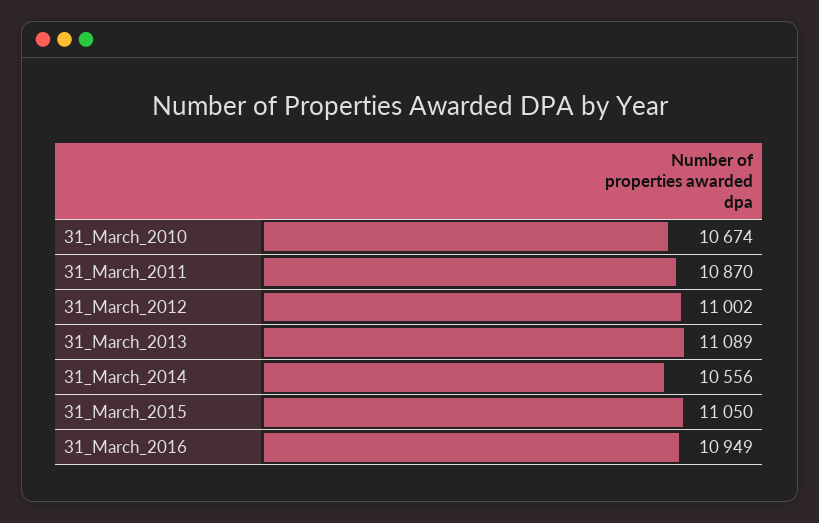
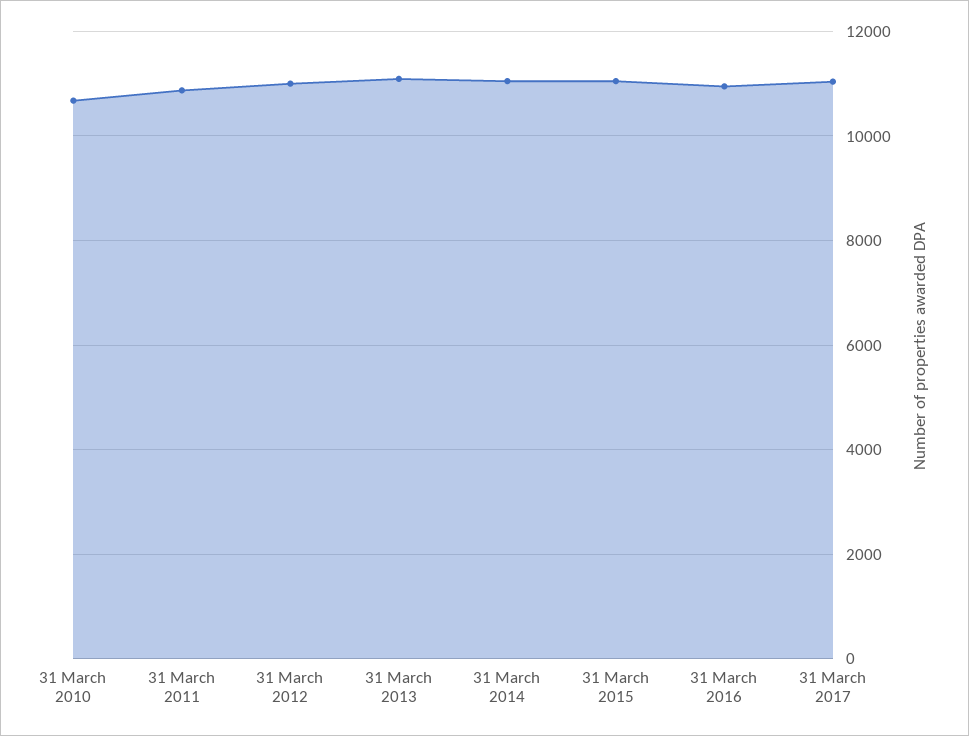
31_March_2014: 10556 -> 11000
31 March 2017: none -> 11000

